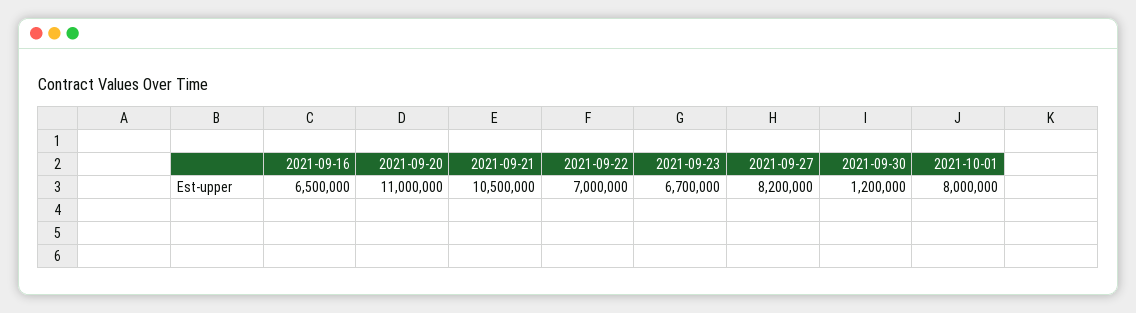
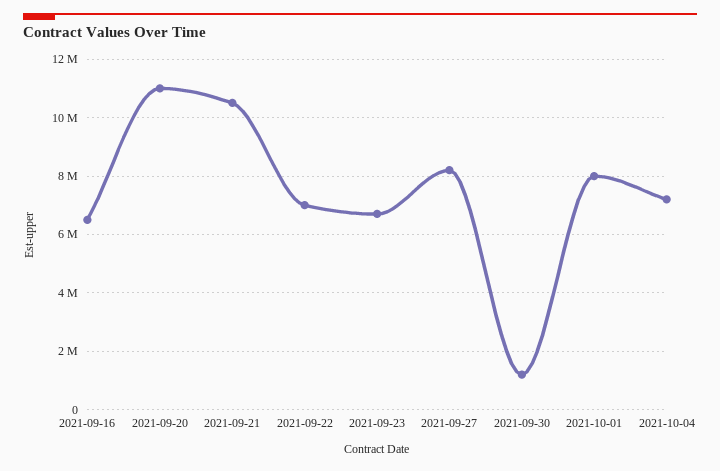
2021-10-04: none -> 7250000

